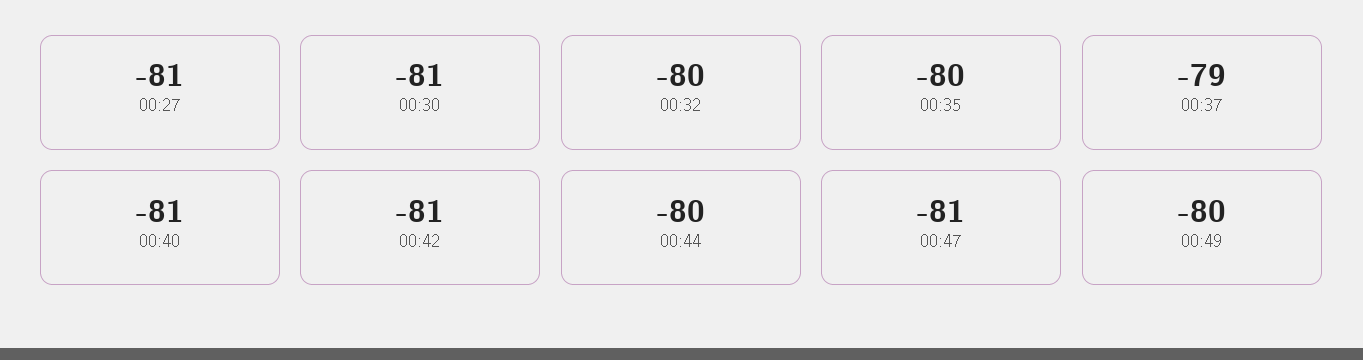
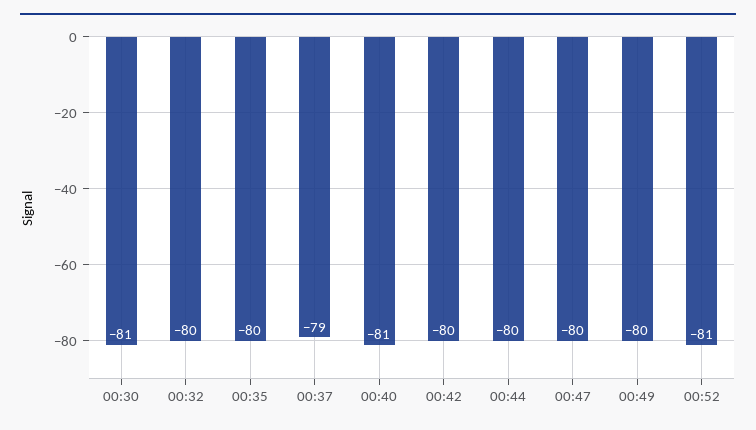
00:27: -81 -> none
00:42: -81 -> -80
00:47: -81 -> -80
00:52: none -> -81

